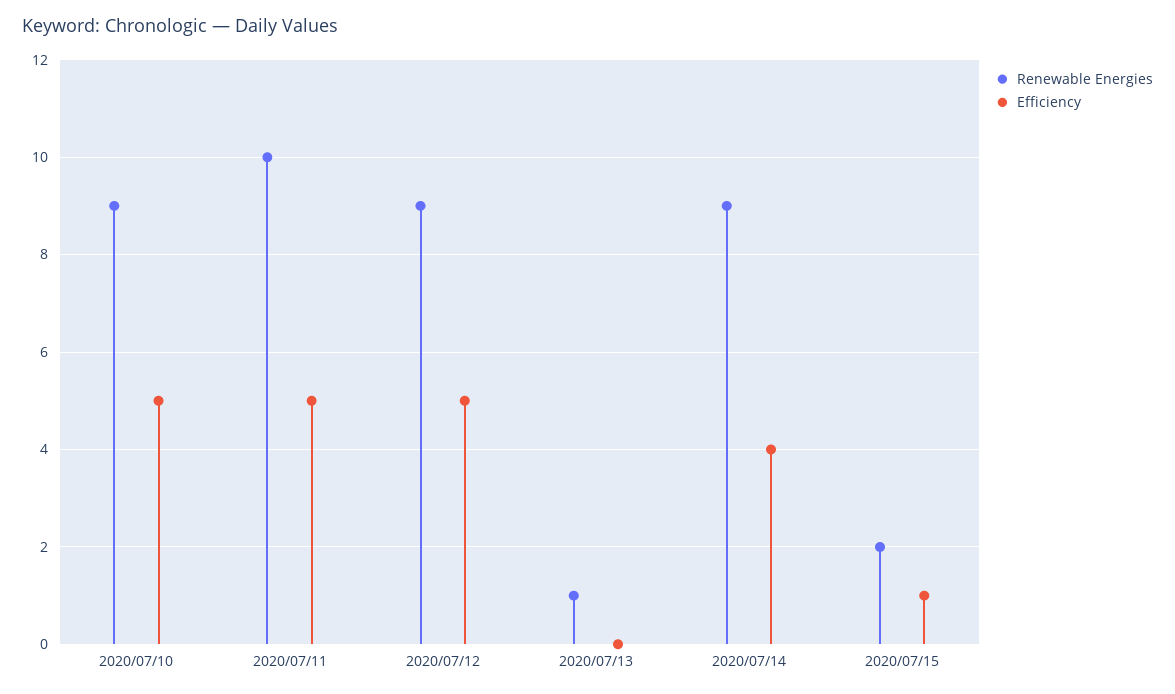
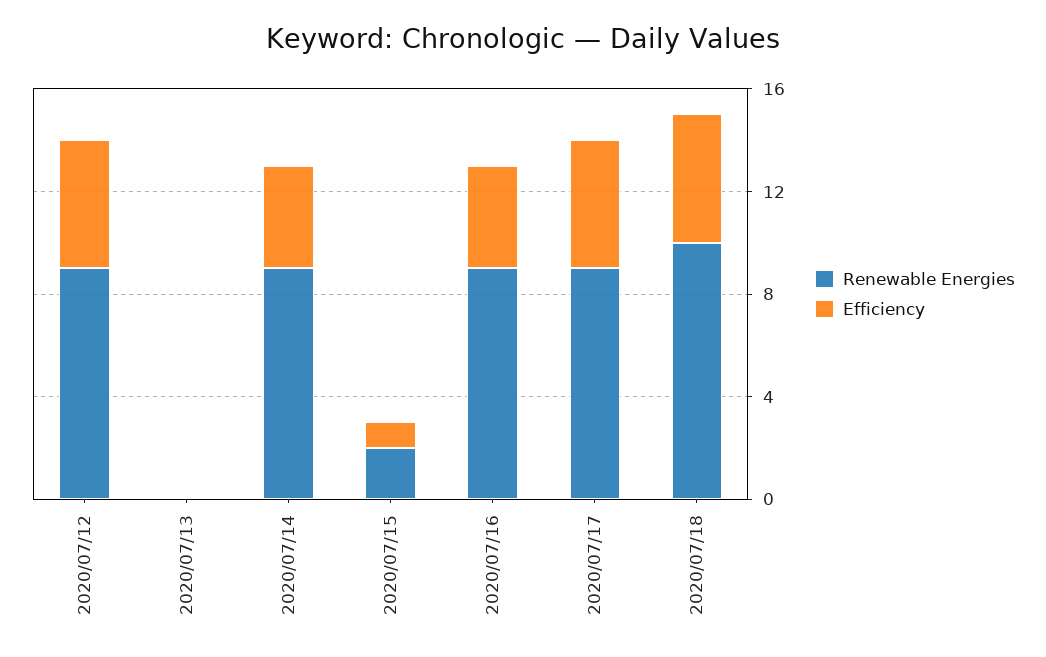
Renewable Energies, 2020/07/10: 9 -> none
Efficiency, 2020/07/10: 5 -> none
Renewable Energies, 2020/07/11: 10 -> none
Efficiency, 2020/07/11: 5 -> none
Renewable Energies, 2020/07/13: 1 -> 0
Renewable Energies, 2020/07/16: none -> 9
Efficiency, 2020/07/16: none -> 4
Renewable Energies, 2020/07/17: none -> 9
Efficiency, 2020/07/17: none -> 5
Renewable Energies, 2020/07/18: none -> 10
Efficiency, 2020/07/18: none -> 5

